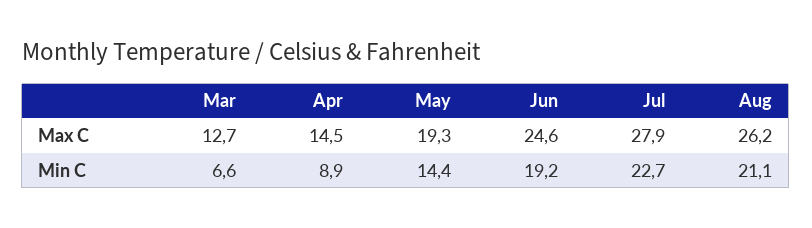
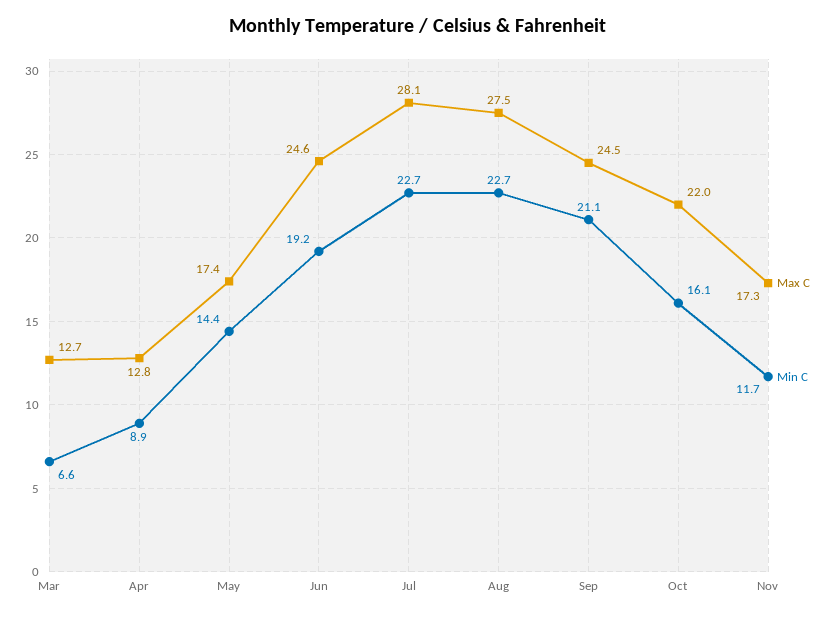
Max C, Apr: 14.5 -> 12.8
Max C, May: 19.3 -> 17.4
Max C, Jul: 27.9 -> 28.1
Max C, Aug: 26.2 -> 27.5
Min C, Aug: 21.1 -> 22.7
Max C, Sep: none -> 24.5
Min C, Sep: none -> 21.1
Max C, Oct: none -> 22
Min C, Oct: none -> 16.1
Max C, Nov: none -> 17.3
Min C, Nov: none -> 11.7

